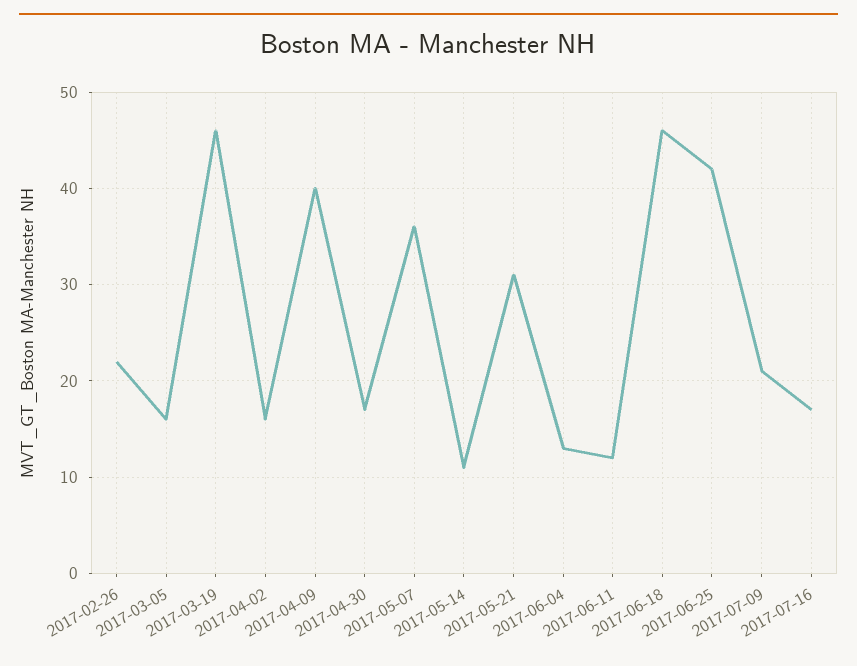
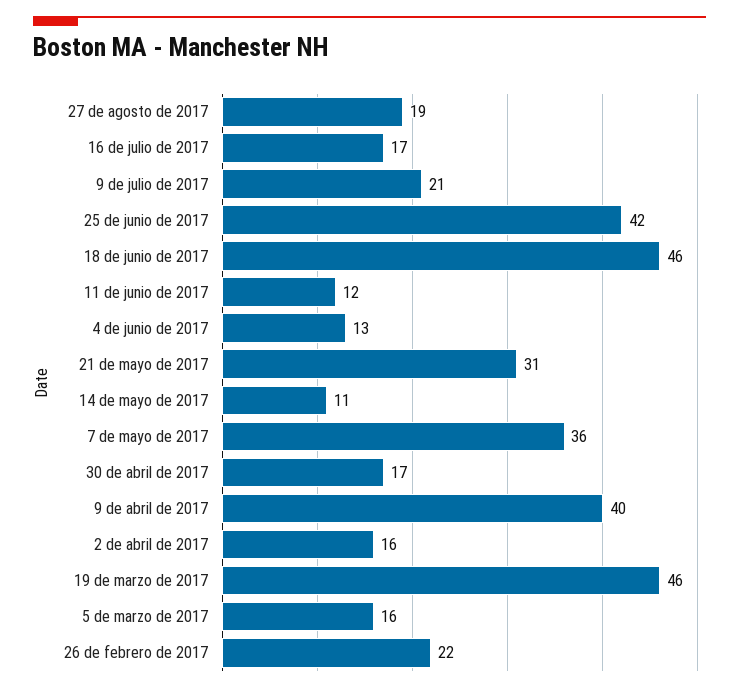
27 de agosto de 2017: none -> 19

